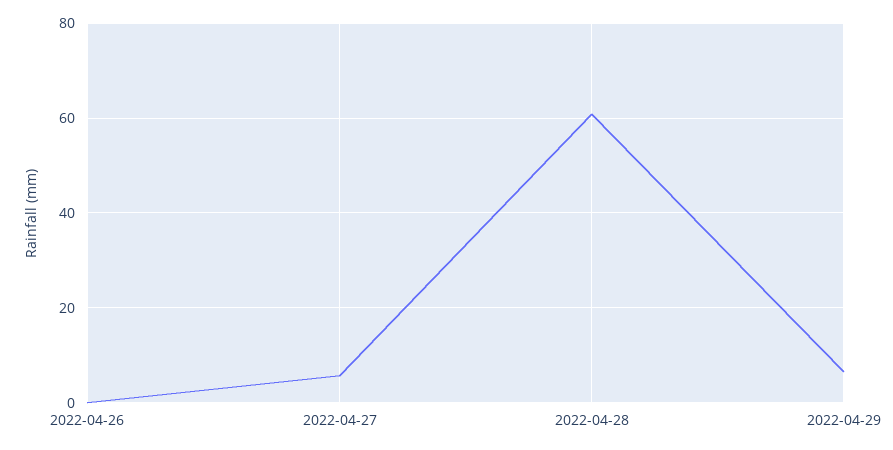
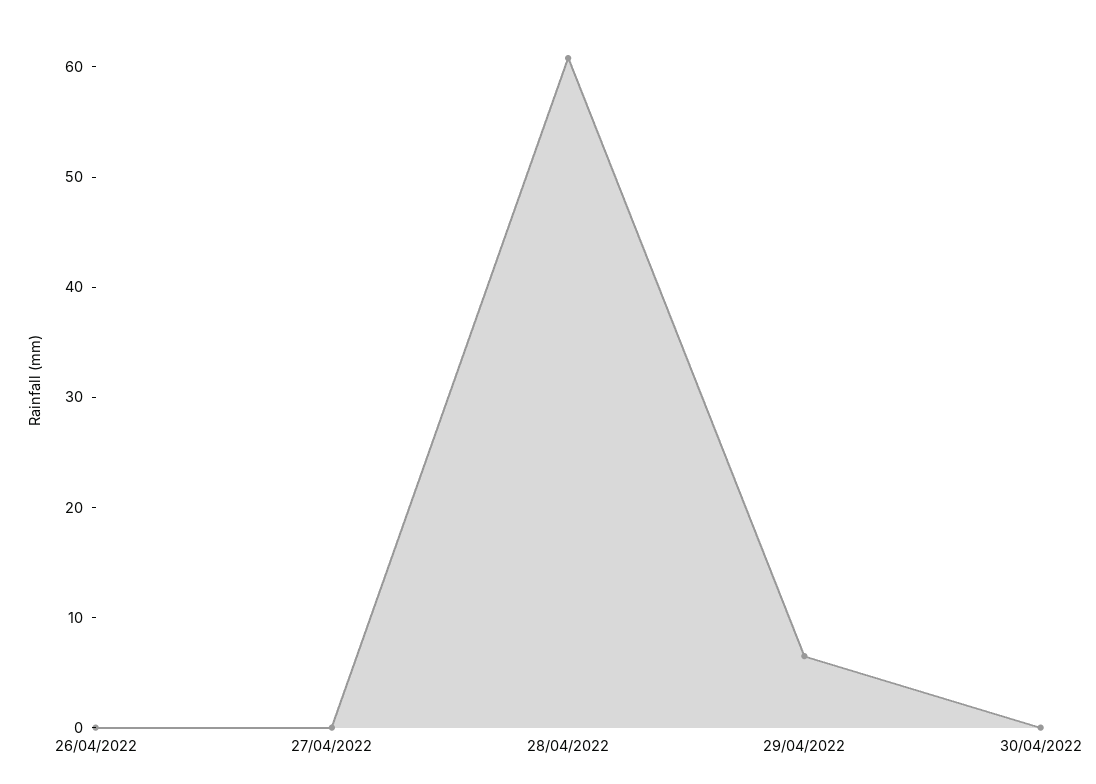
2022-04-27: 6 -> 0
30/04/2022: none -> 0

